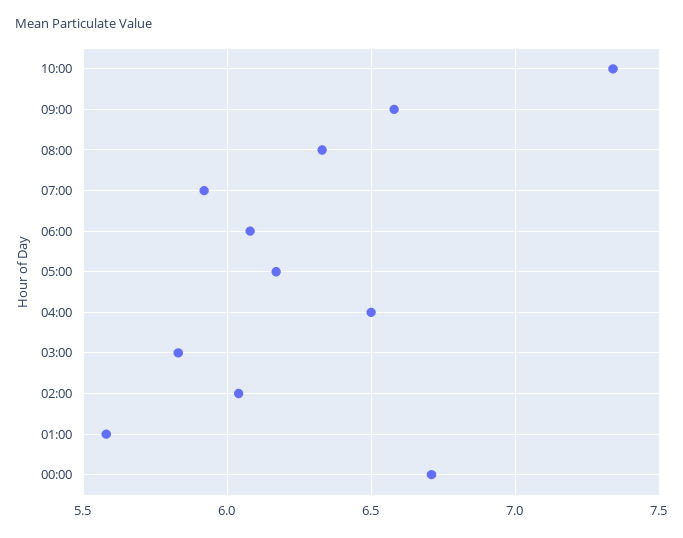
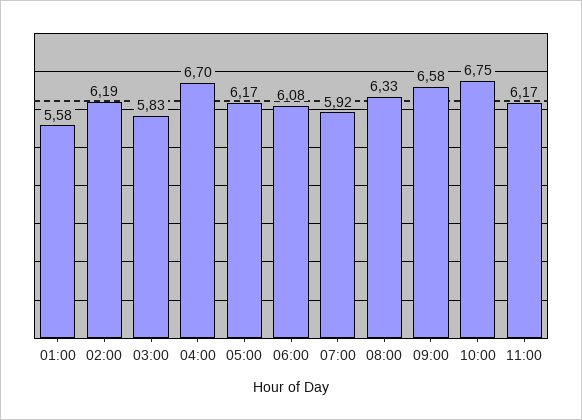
10:00: 7.35 -> 6.75
04:00: 6.5 -> 6.7
02:00: 6.05 -> 6.19
00:00: 6.7 -> none
11:00: none -> 6.17

